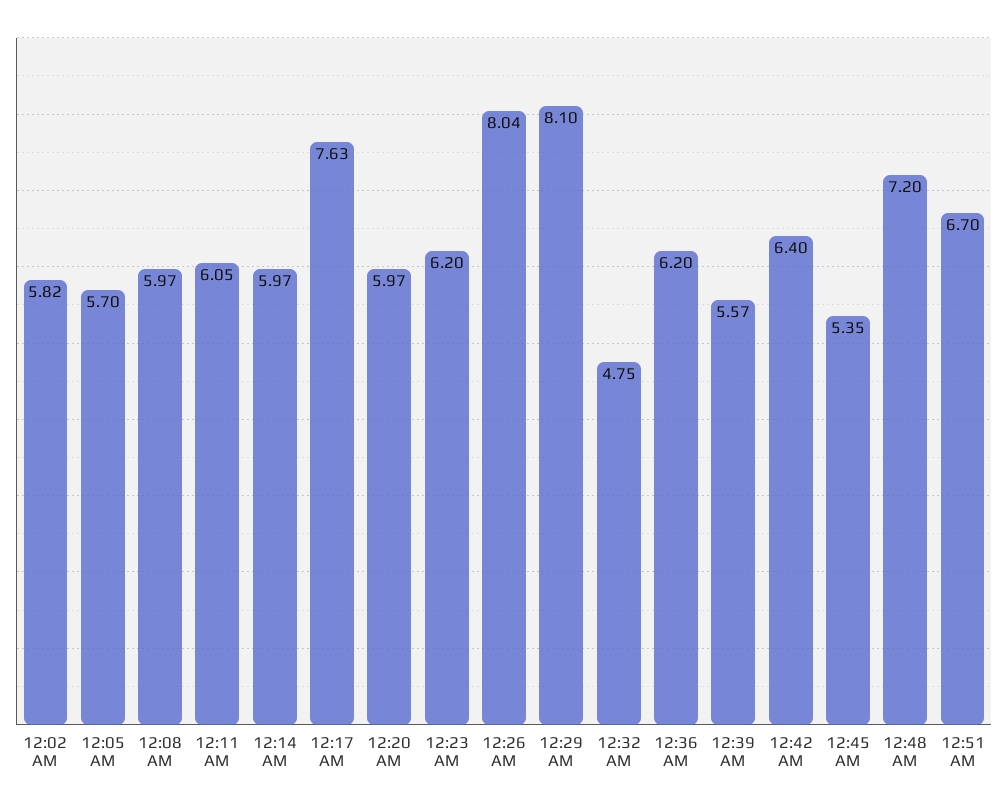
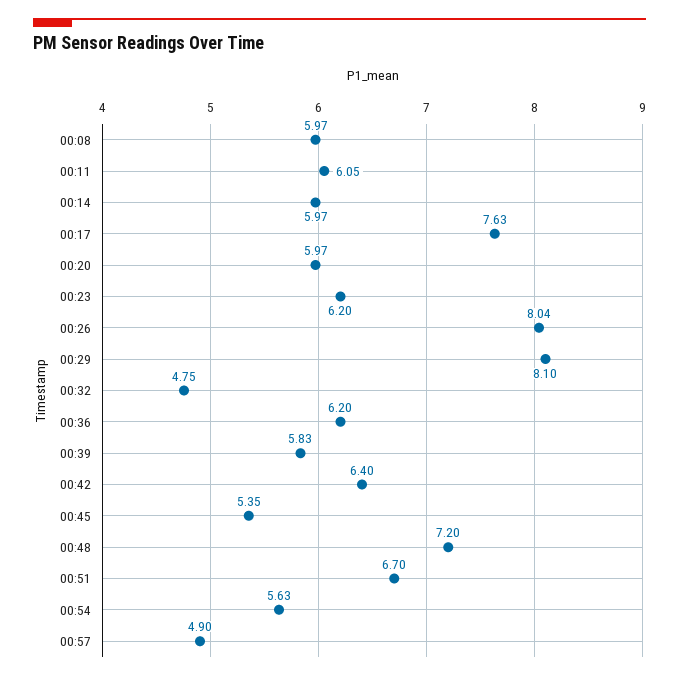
12:02 AM: 5.82 -> none
12:05 AM: 5.7 -> none
12:39 AM: 5.57 -> 5.83
00:54: none -> 5.63
00:57: none -> 4.9

